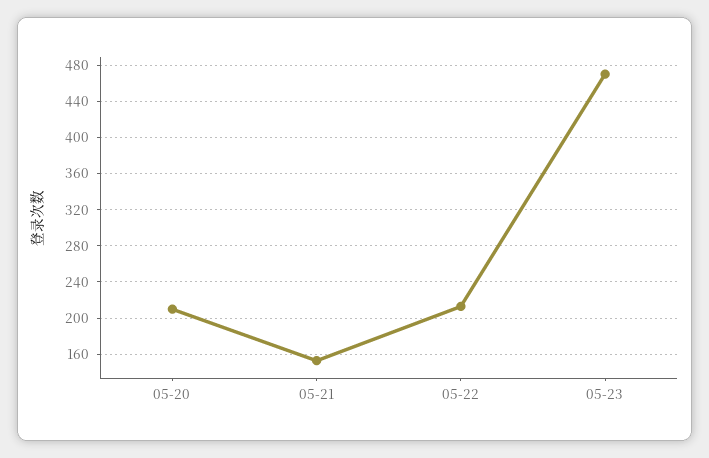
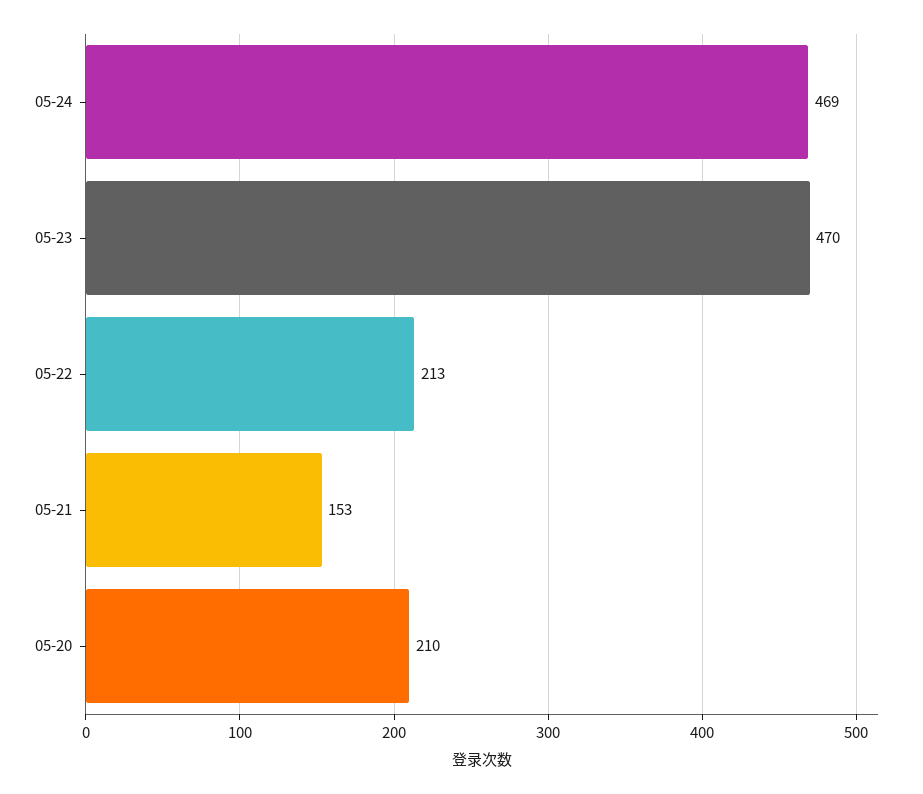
05-24: none -> 469

